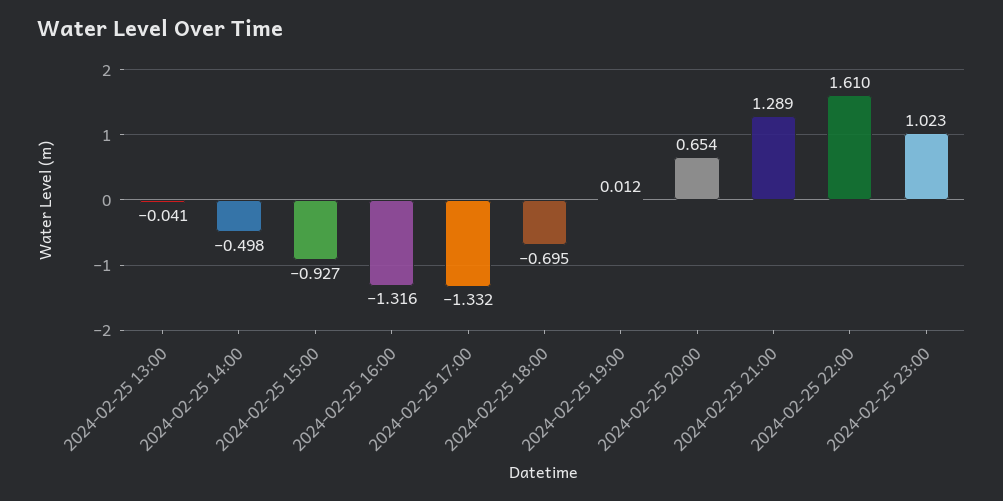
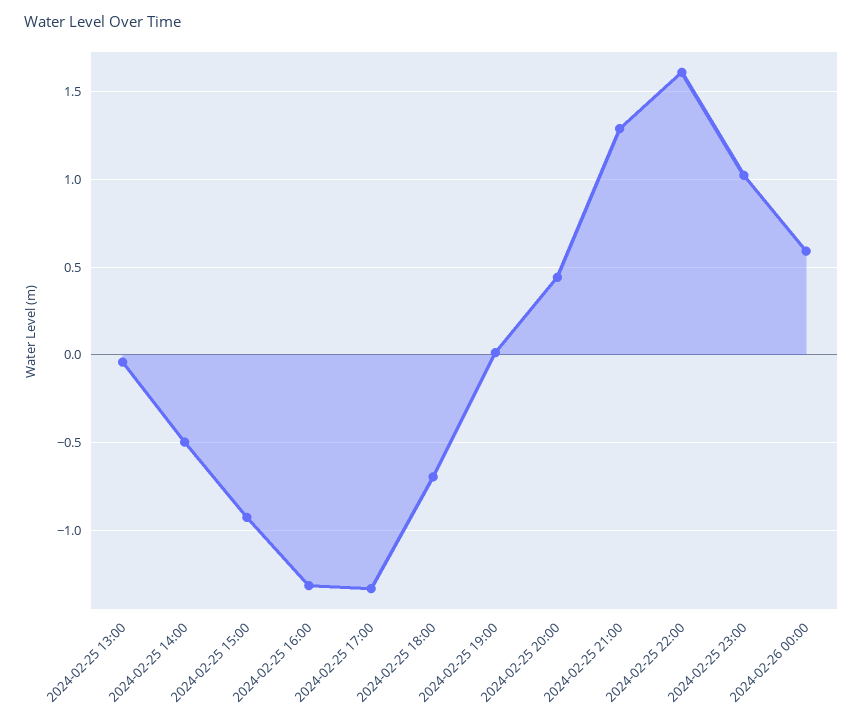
2024-02-25 20:00: 0.654 -> 0.45
2024-02-26 00:00: none -> 0.6

